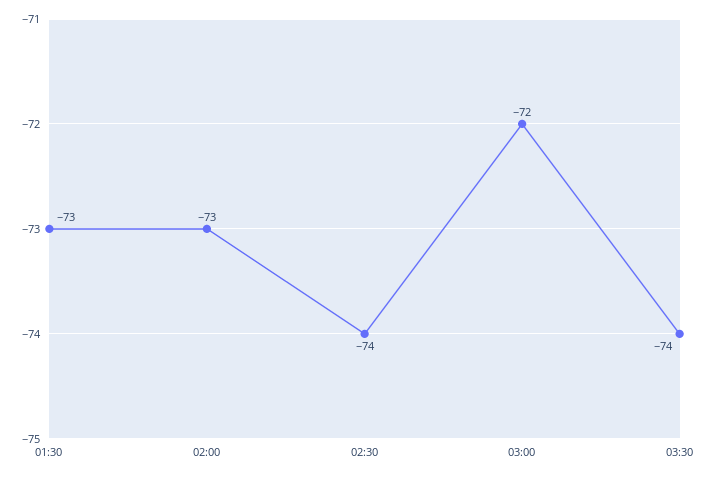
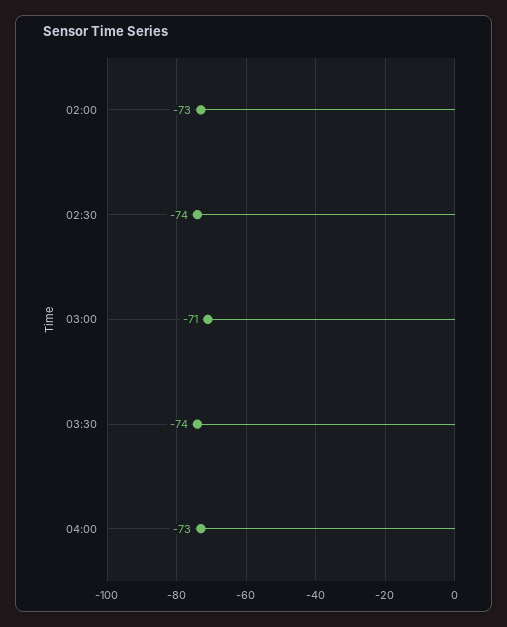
01:30: -73 -> none
03:00: -72 -> -71
04:00: none -> -73

